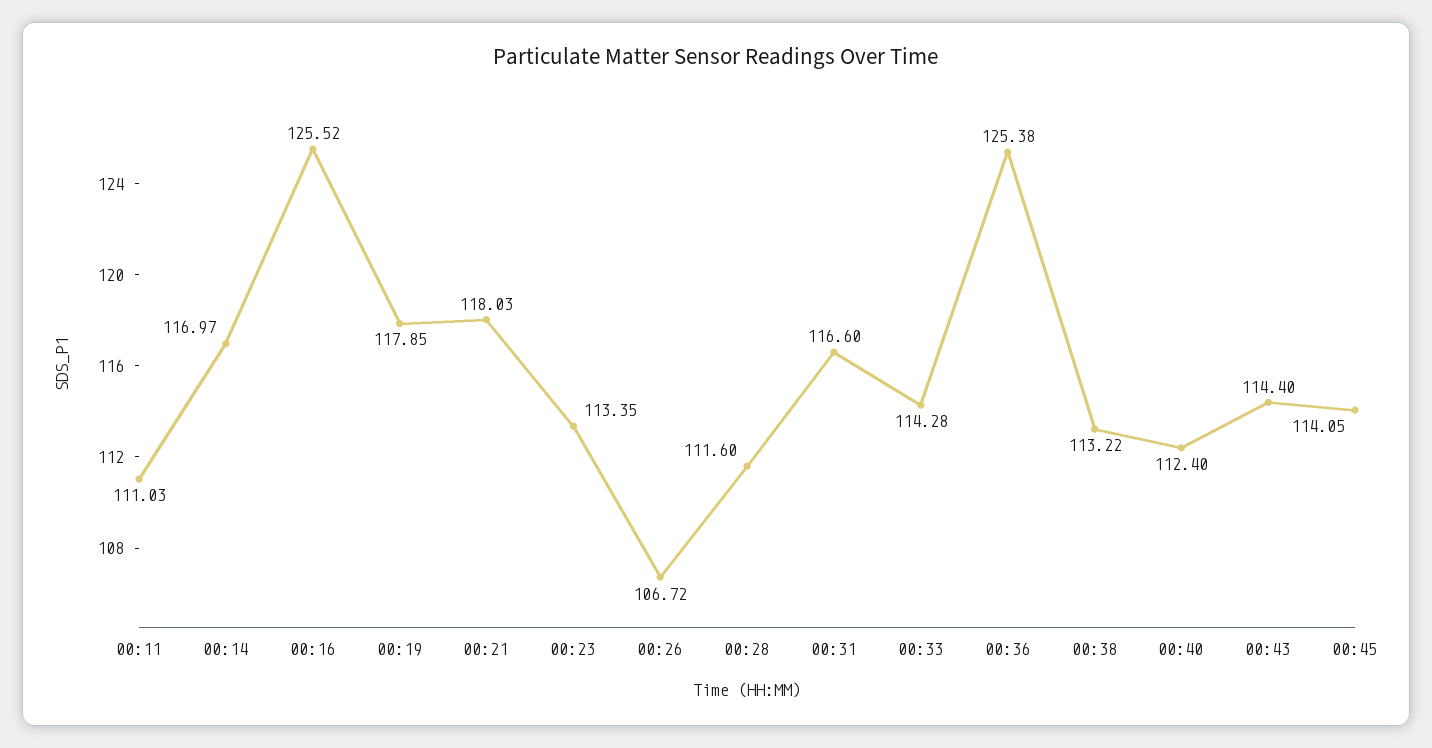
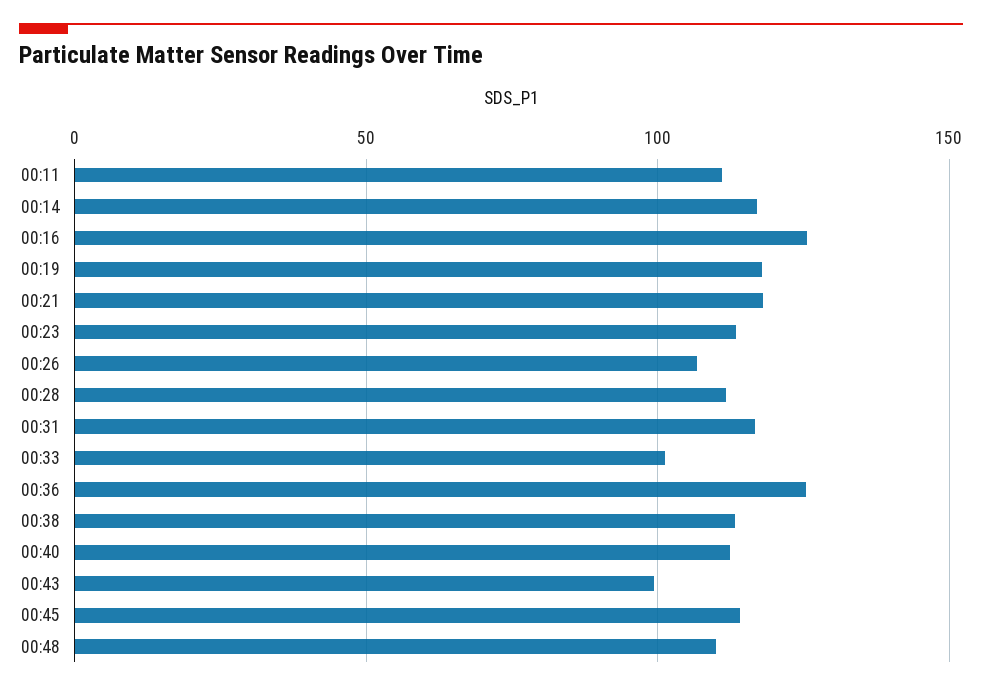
00:33: 114.28 -> 100
00:43: 114.4 -> 100
00:48: none -> 110

